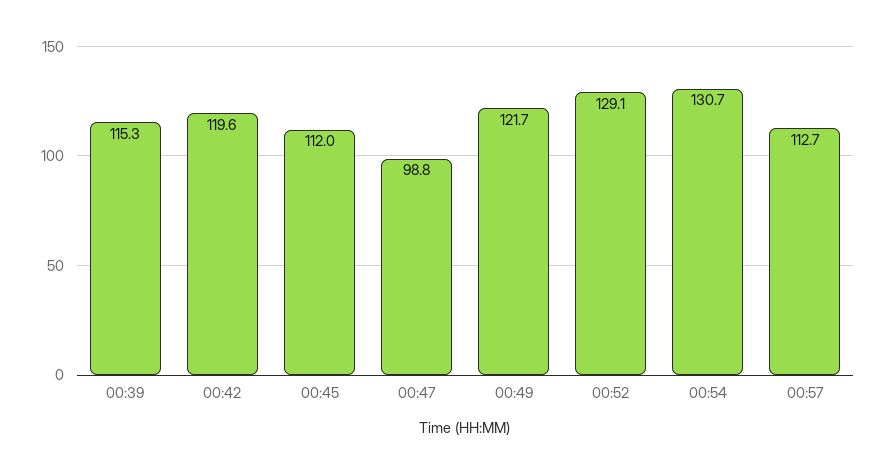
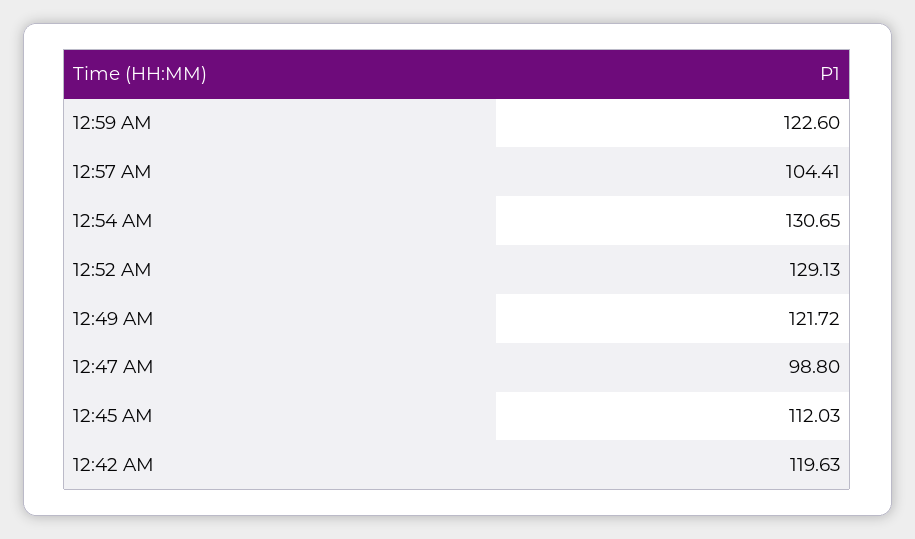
00:39: 115.3 -> none
00:57: 112.7 -> 104.41
12:59 AM: none -> 122.6

